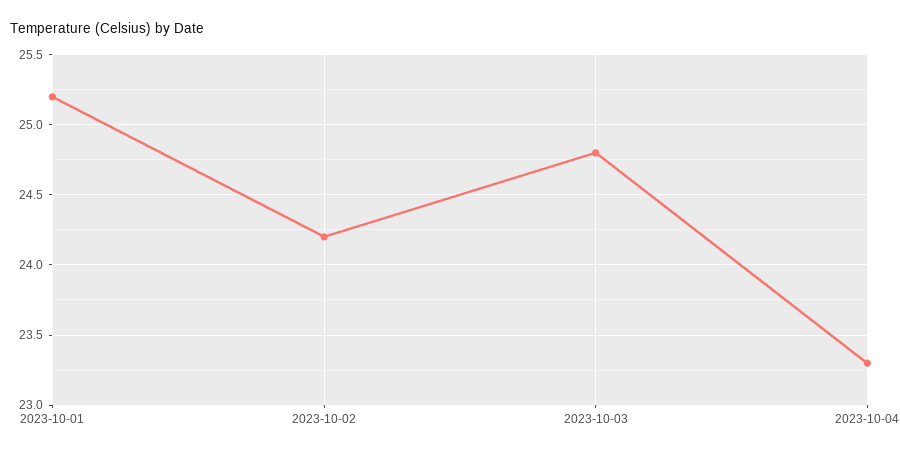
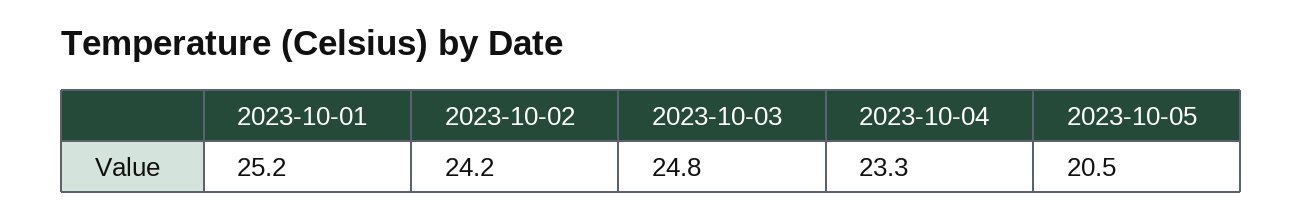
2023-10-05: none -> 20.5

